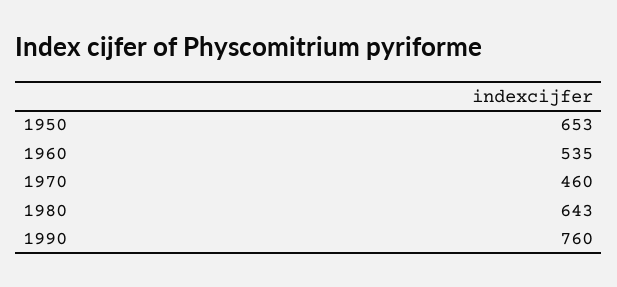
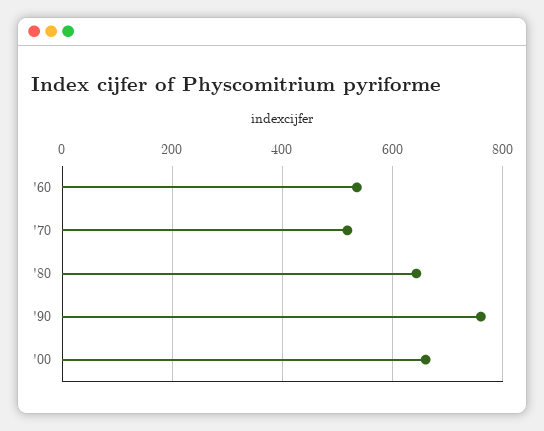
1950: 653 -> none
1970: 460 -> 520
'00: none -> 660

